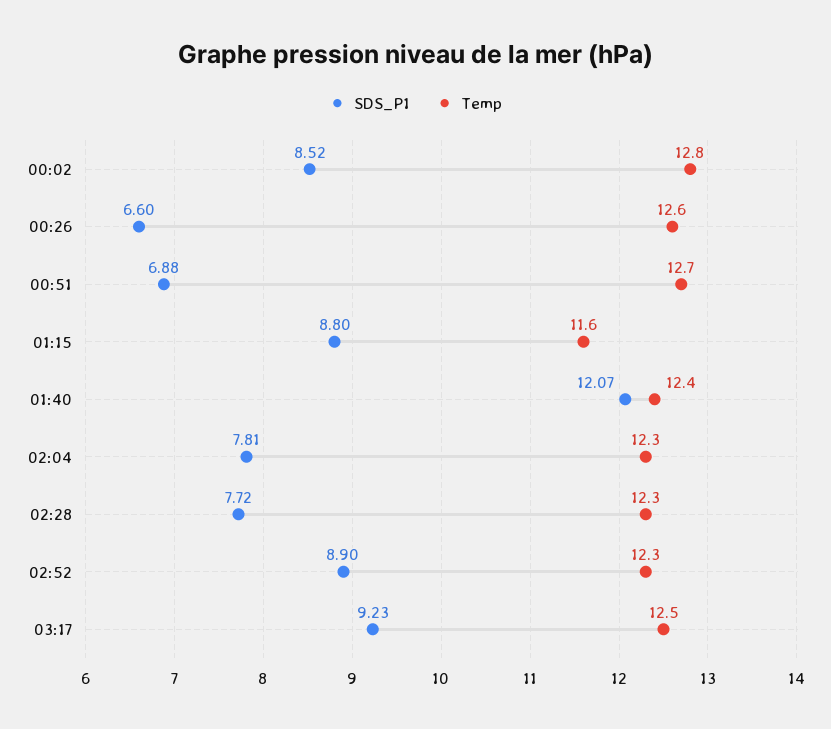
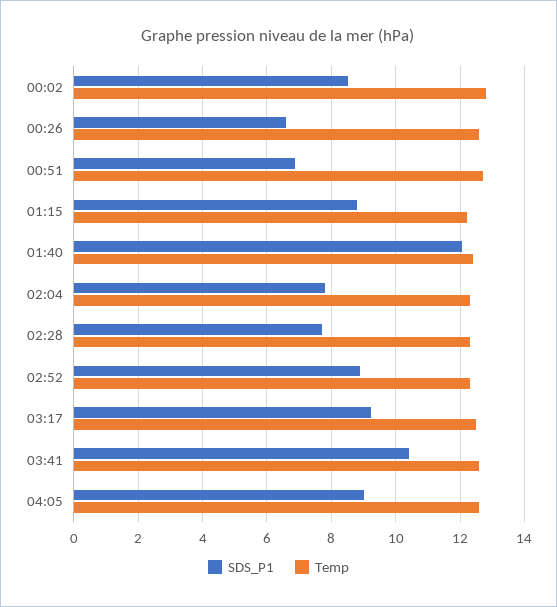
Temp, 01:15: 11.6 -> 12.2
SDS_P1, 03:41: none -> 10.4
Temp, 03:41: none -> 12.6
SDS_P1, 04:05: none -> 9
Temp, 04:05: none -> 12.6

